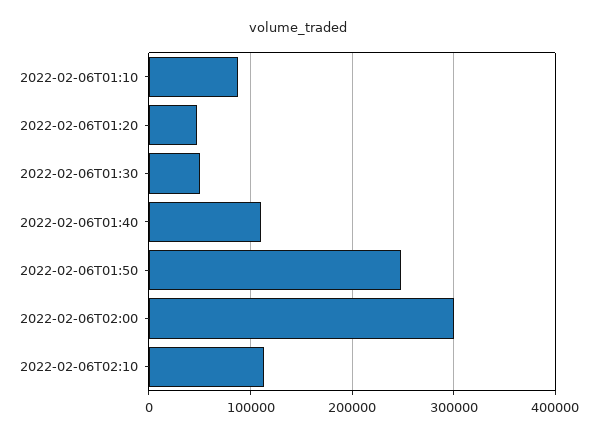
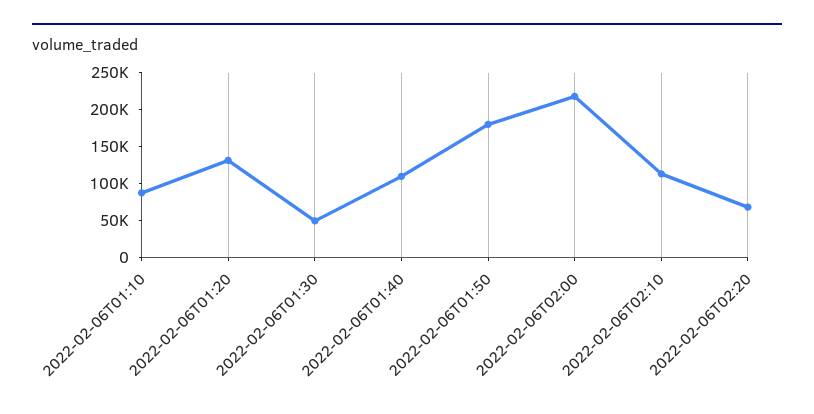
2022-02-06T01:20: 50000 -> 125000
2022-02-06T01:50: 250000 -> 175000
2022-02-06T02:00: 300000 -> 225000
2022-02-06T02:20: none -> 75000

